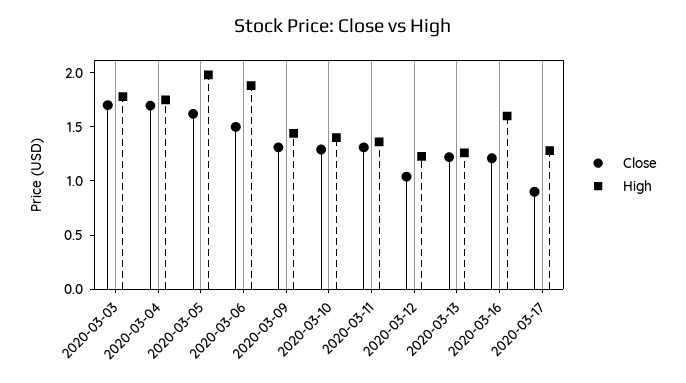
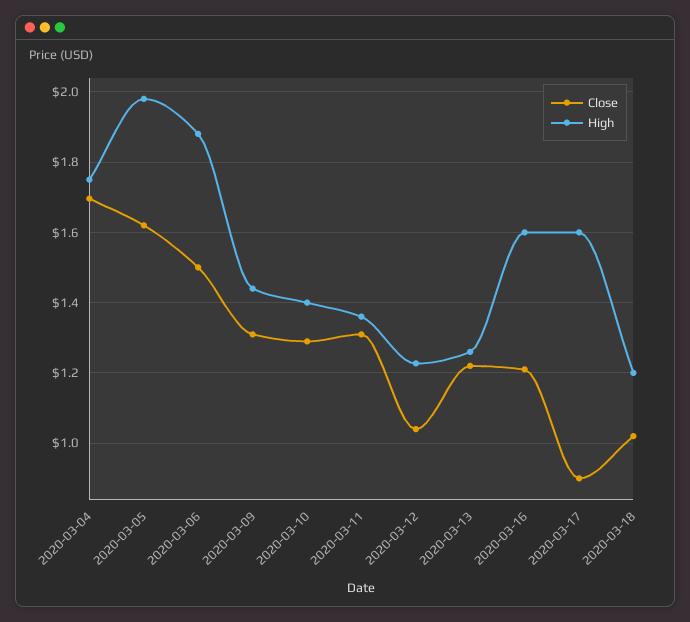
Close, 2020-03-03: 1.7 -> none
High, 2020-03-03: 1.8 -> none
High, 2020-03-17: 1.3 -> 1.6
Close, 2020-03-18: none -> 1.02
High, 2020-03-18: none -> 1.2

